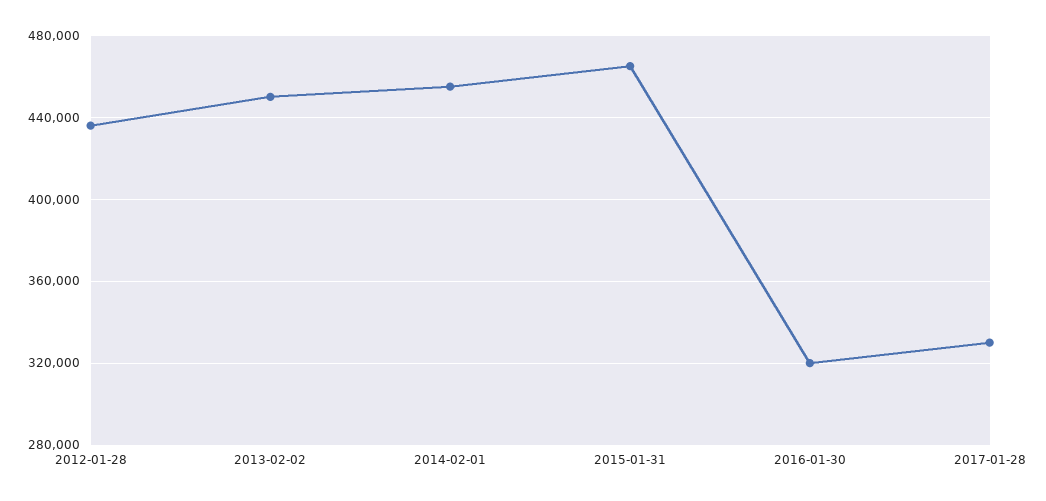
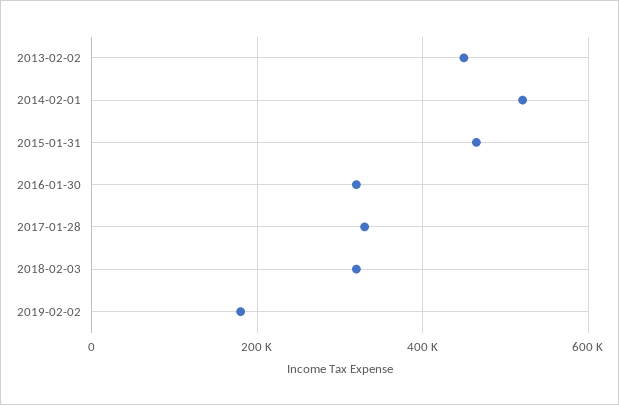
2012-01-28: 435000 -> none
2014-02-01: 455000 -> 520000
2018-02-03: none -> 320000
2019-02-02: none -> 180000

